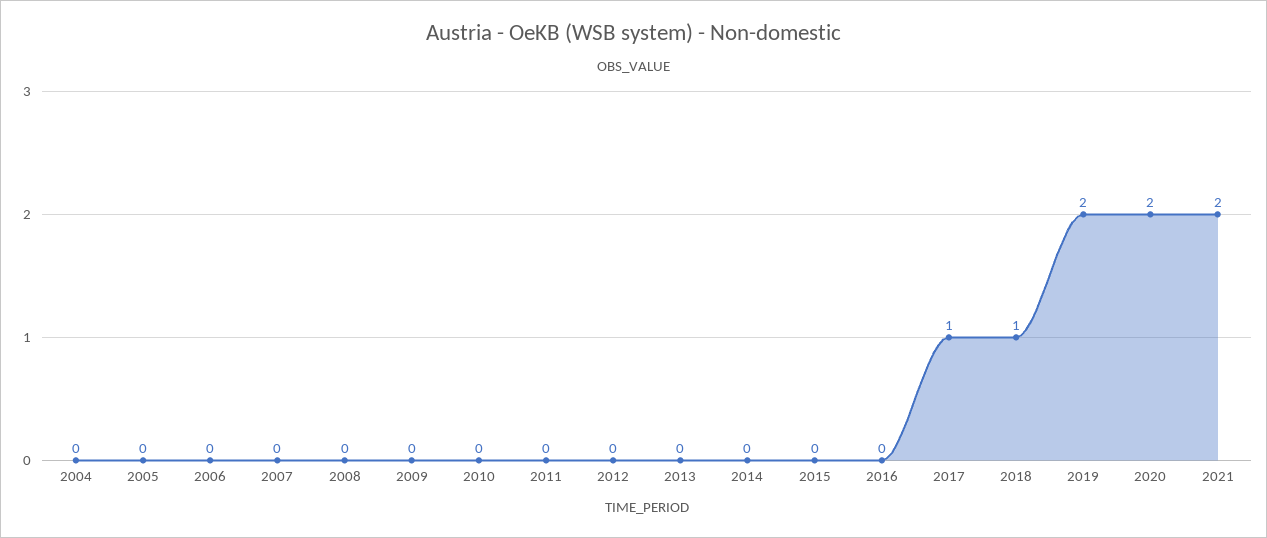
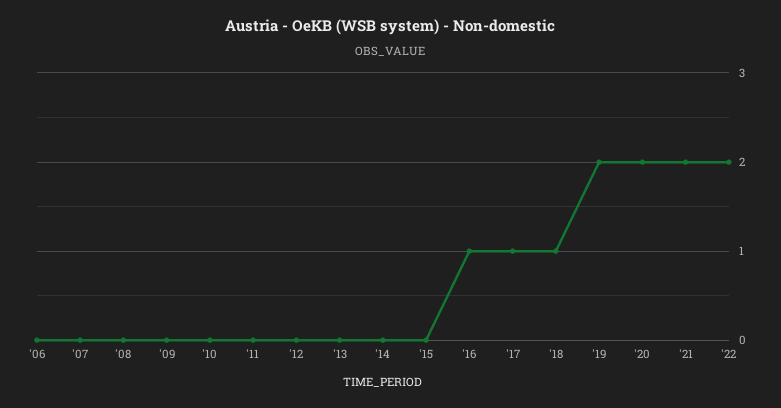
2004: 0 -> none
2005: 0 -> none
2016: 0 -> 1
'22: none -> 2

